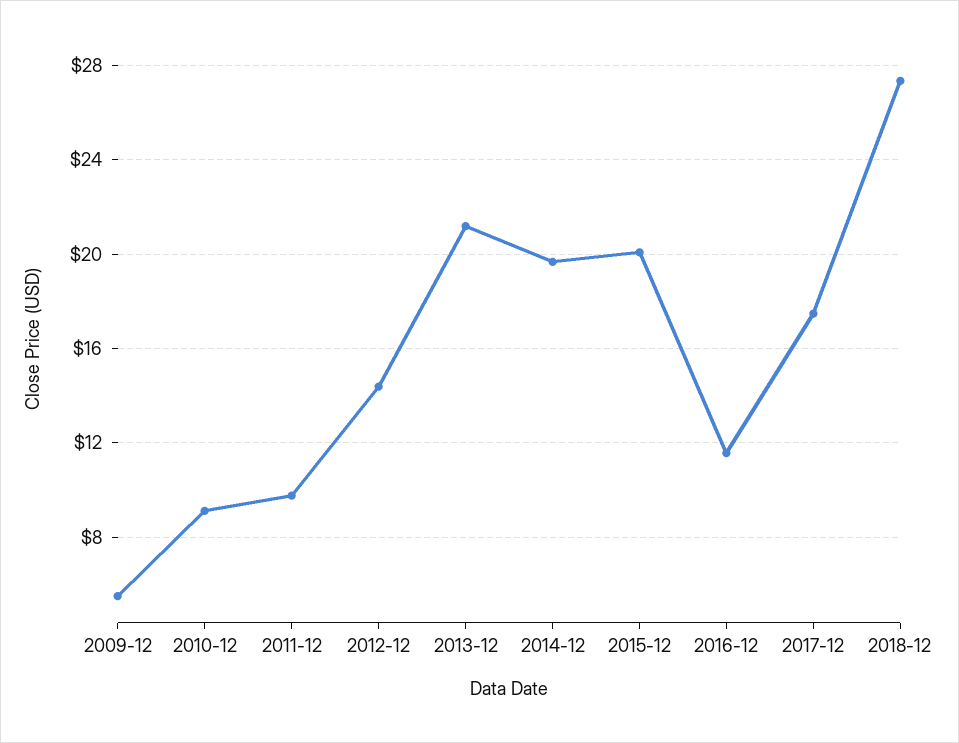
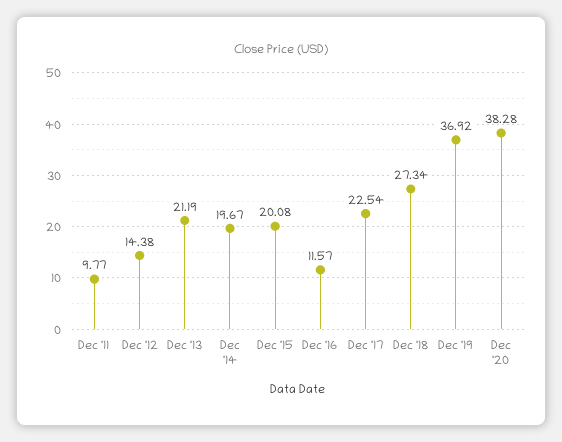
2009-12: 5.5 -> none
2010-12: 9 -> none
2017-12: 17.5 -> 22.54
Dec '19: none -> 36.92
Dec '20: none -> 38.28

